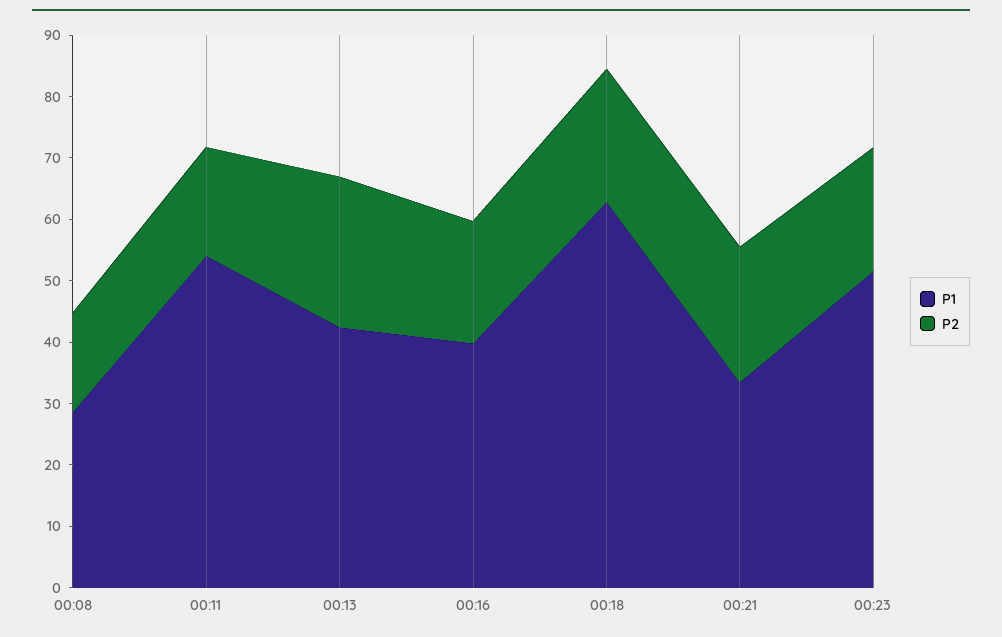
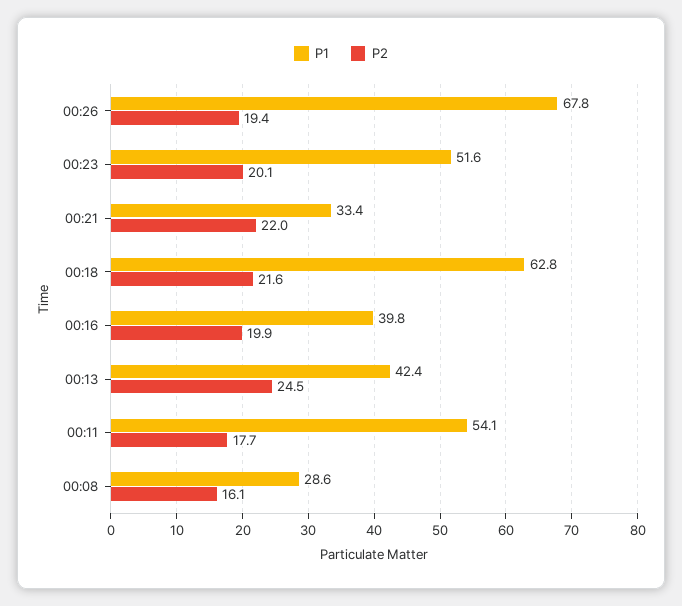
P1, 00:26: none -> 67.8
P2, 00:26: none -> 19.4

